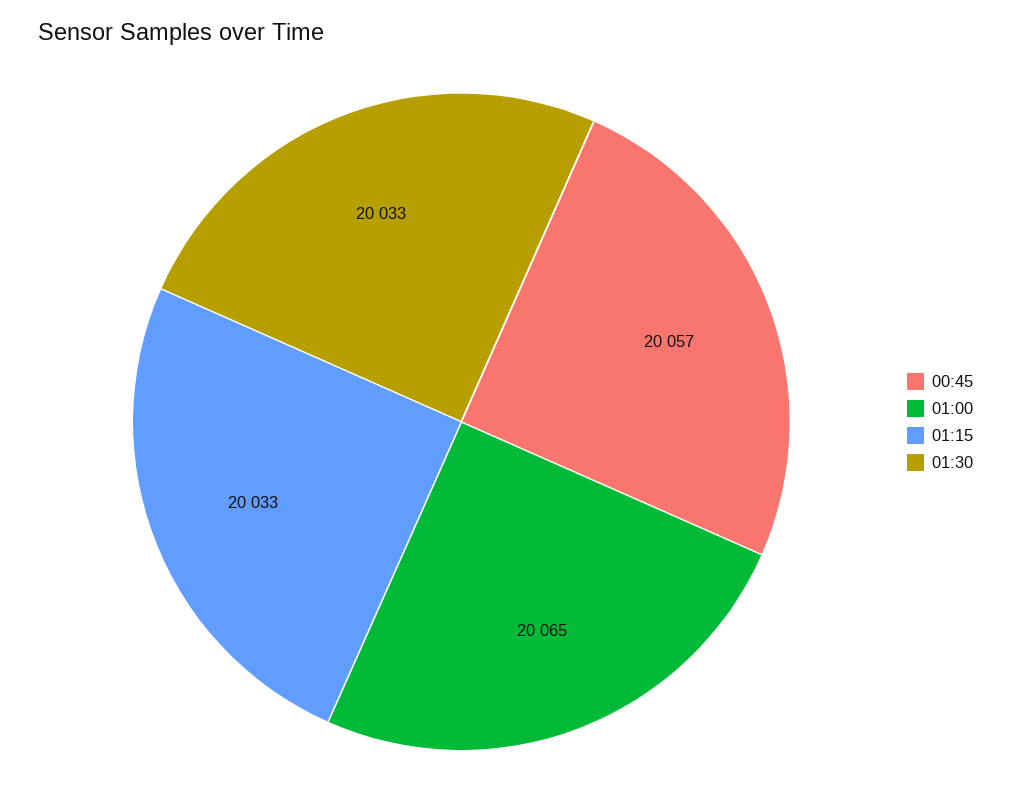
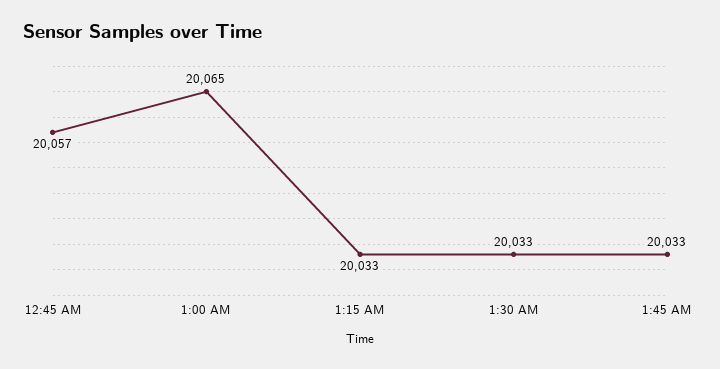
1:45 AM: none -> 20033

